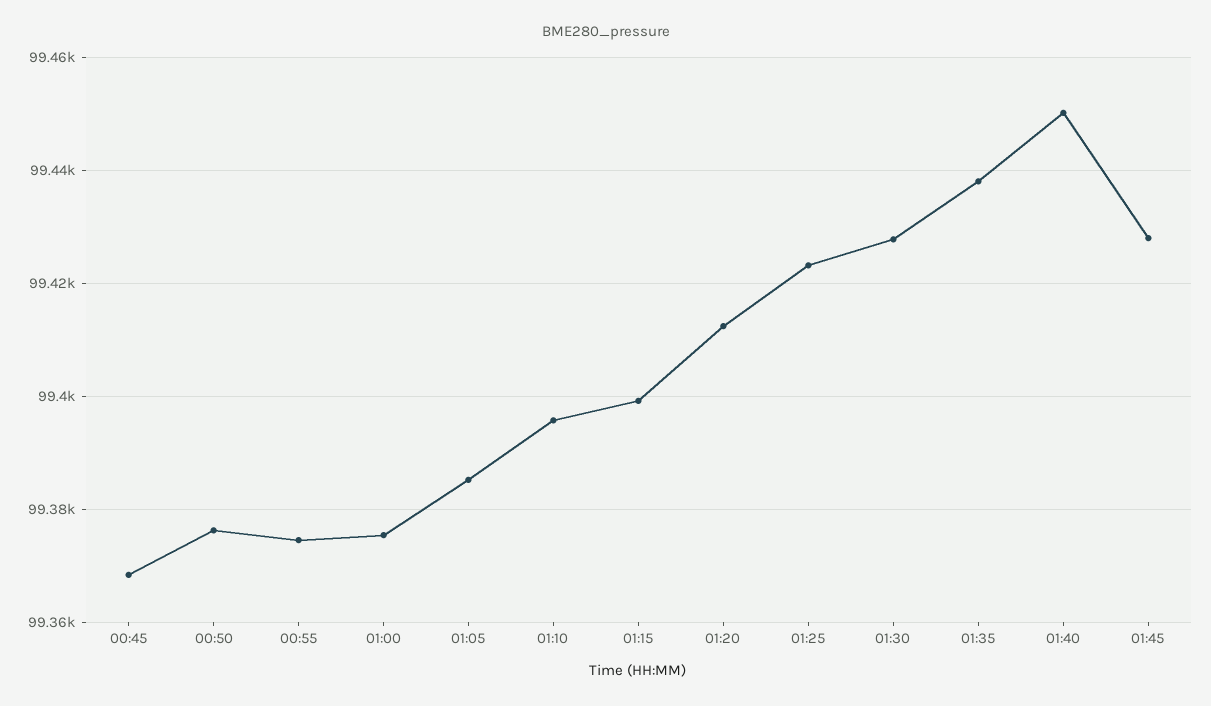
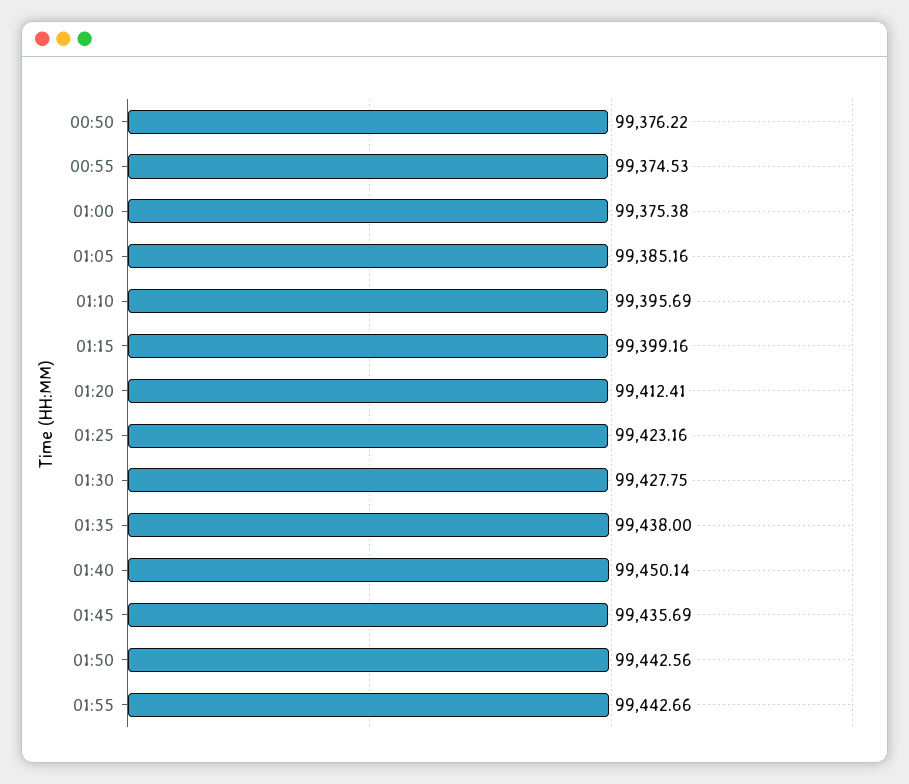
00:45: 99368 -> none
01:45: 99428 -> 99435.69
01:50: none -> 99442.56
01:55: none -> 99442.66

